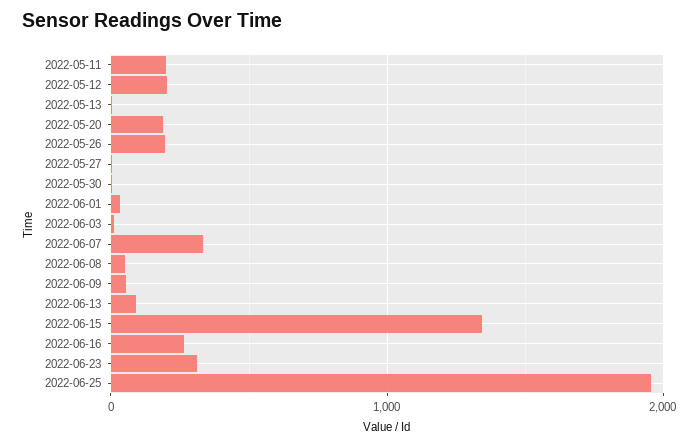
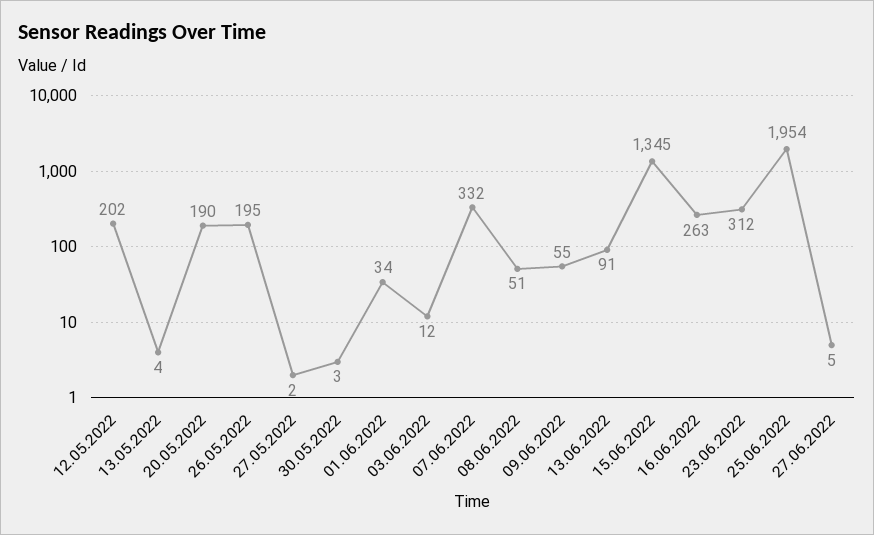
2022-05-11: 200 -> none
27.06.2022: none -> 5

